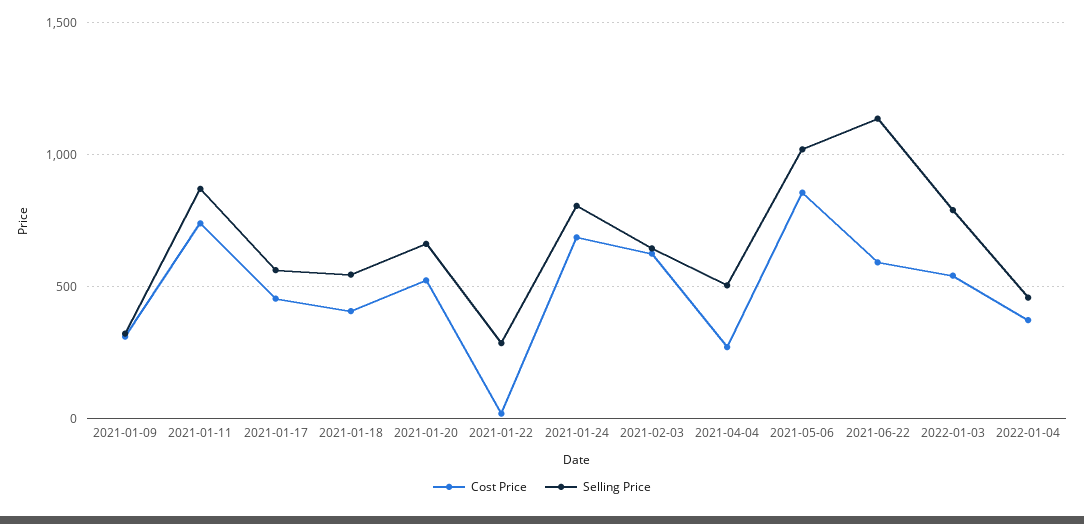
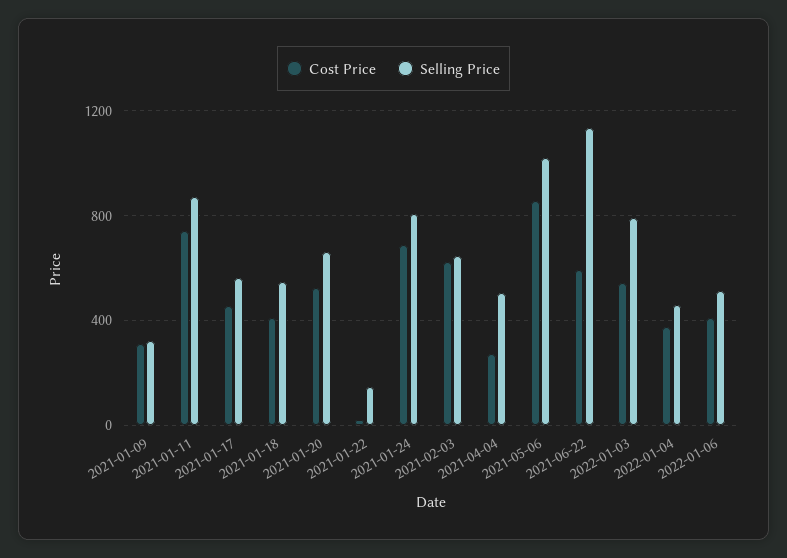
Selling Price, 2021-01-22: 300 -> 150
Cost Price, 2022-01-06: none -> 400
Selling Price, 2022-01-06: none -> 500

